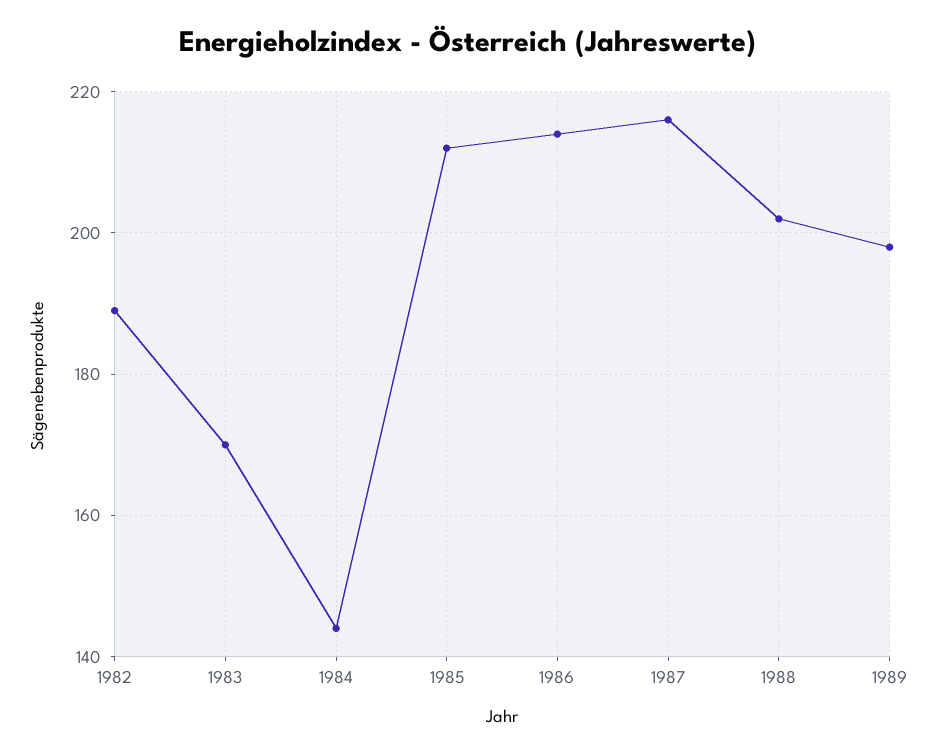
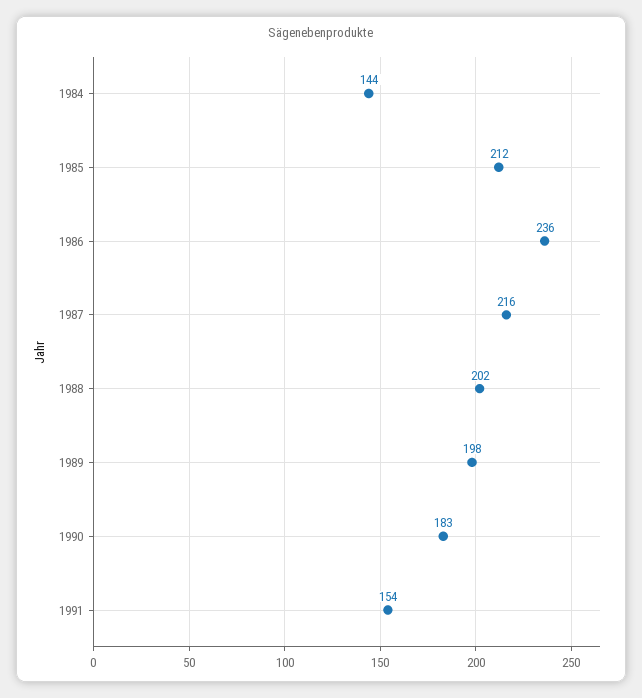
1982: 190 -> none
1983: 170 -> none
1986: 215 -> 236
1990: none -> 183
1991: none -> 154

